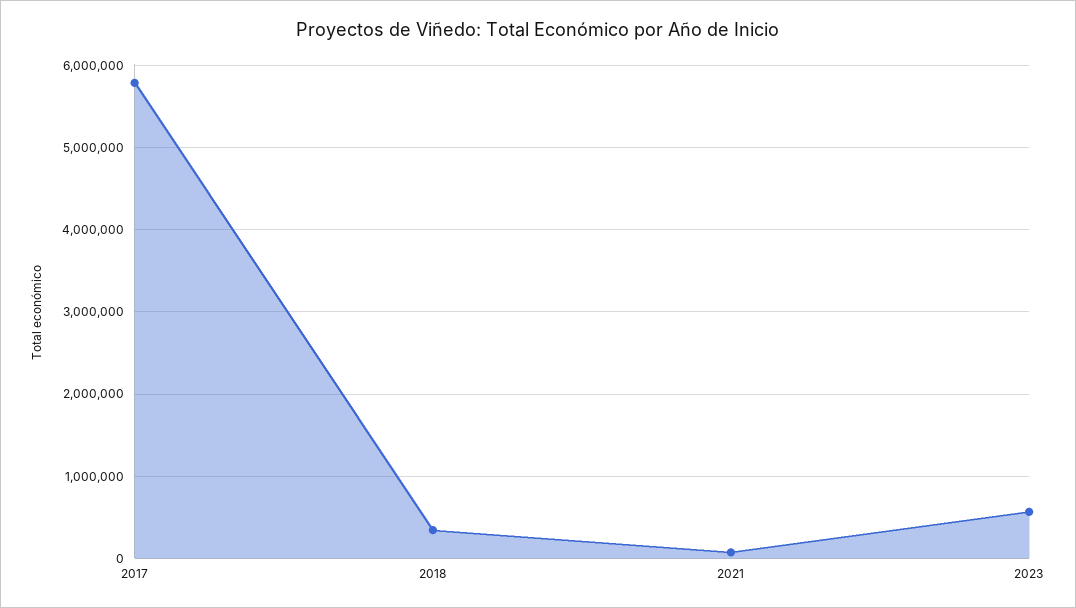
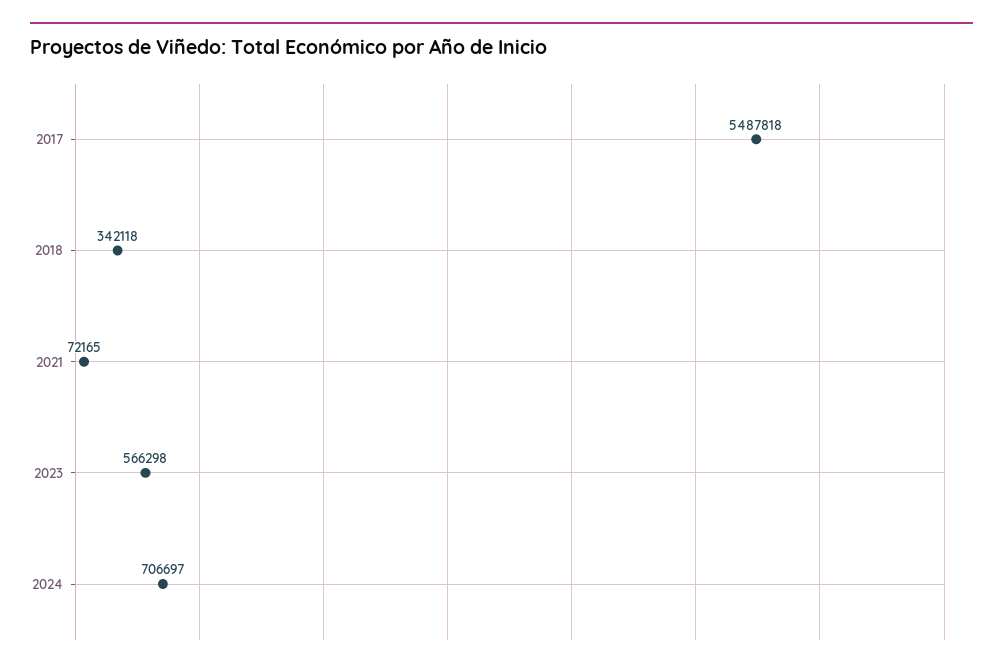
2017: 5800000 -> 5487818
2024: none -> 706697

